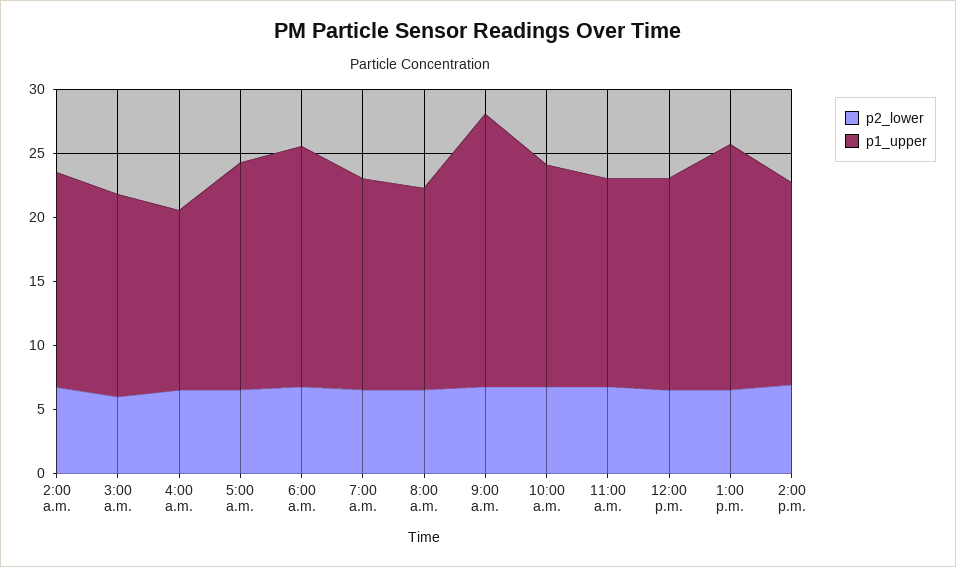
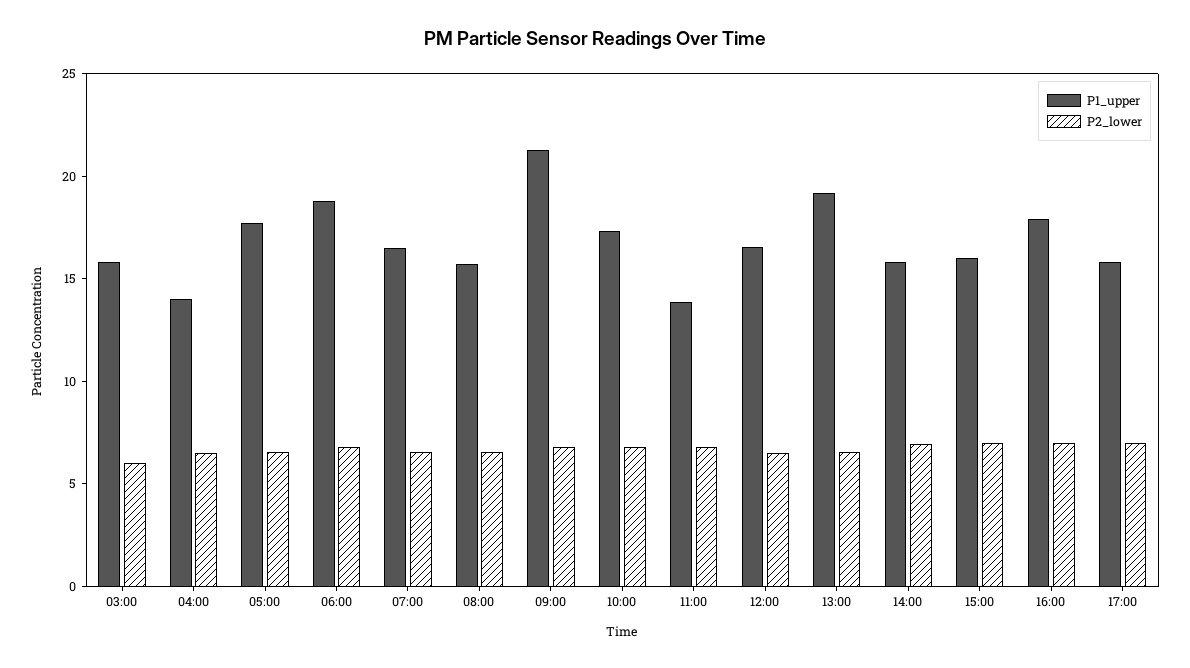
p2_lower, 2:00 a.m.: 7 -> none
p1_upper, 2:00 a.m.: 17 -> none
p1_upper, 11:00 a.m.: 16 -> 14
p1_upper, 15:00: none -> 16
p2_lower, 15:00: none -> 7
p1_upper, 16:00: none -> 18
p2_lower, 16:00: none -> 7
p1_upper, 17:00: none -> 16
p2_lower, 17:00: none -> 7

